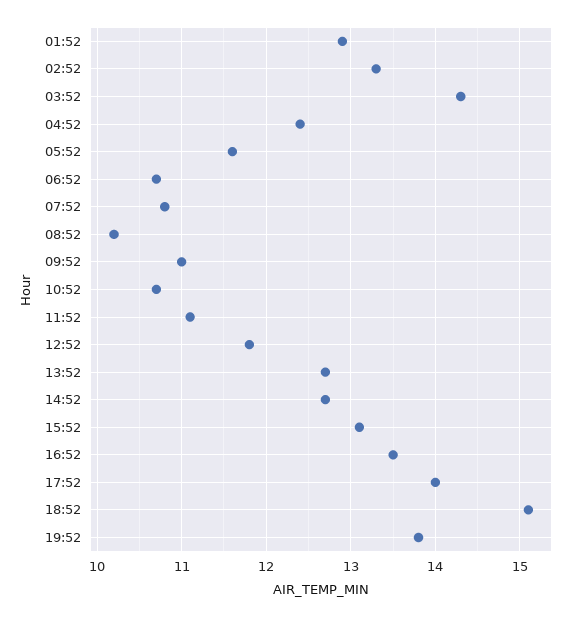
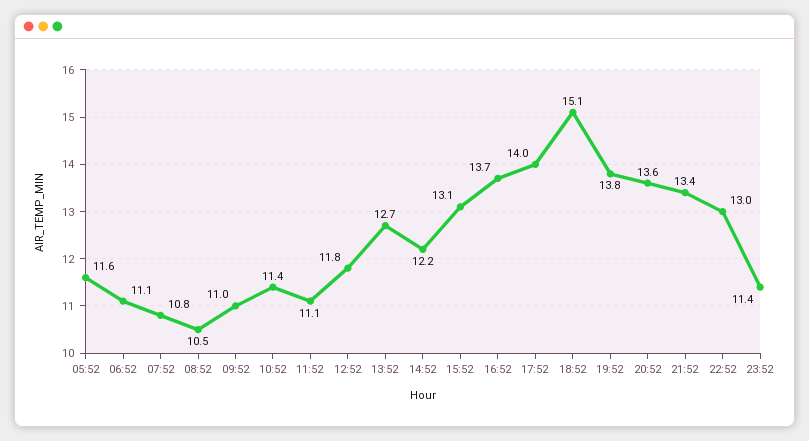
01:52: 12.9 -> none
02:52: 13.3 -> none
03:52: 14.3 -> none
04:52: 12.4 -> none
06:52: 10.7 -> 11.1
08:52: 10.2 -> 10.5
10:52: 10.7 -> 11.4
14:52: 12.7 -> 12.2
16:52: 13.5 -> 13.7
20:52: none -> 13.6
21:52: none -> 13.4
22:52: none -> 13
23:52: none -> 11.4

